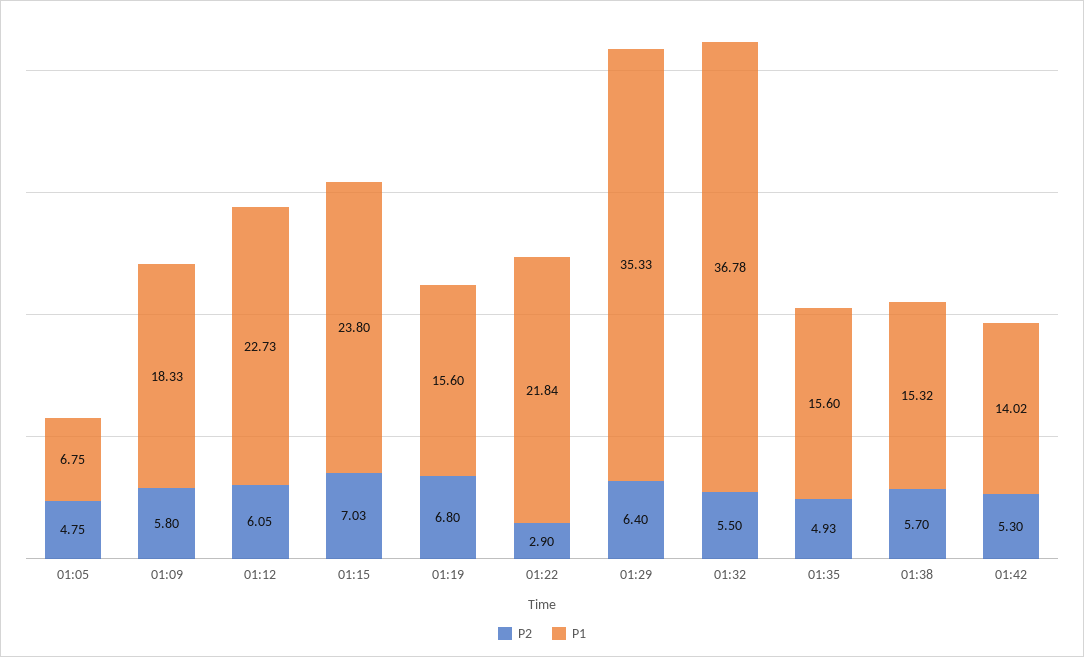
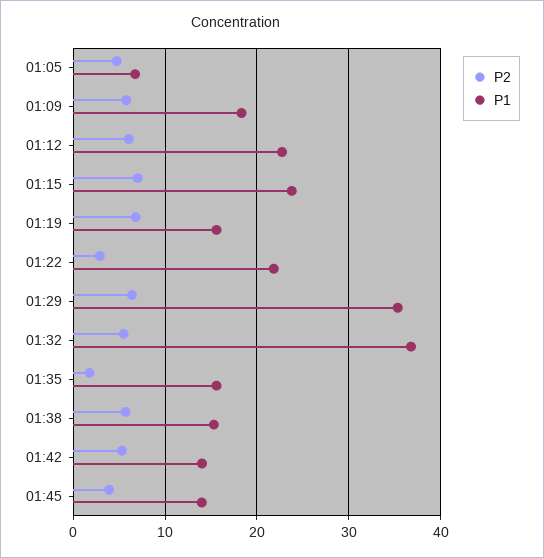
P2, 01:35: 4.93 -> 2
P2, 01:45: none -> 4
P1, 01:45: none -> 14

